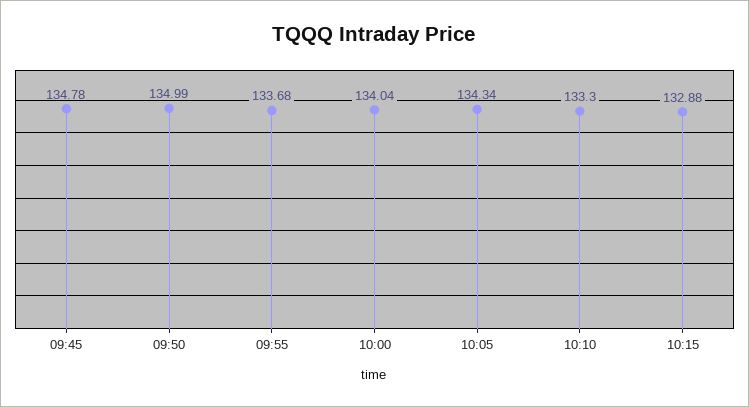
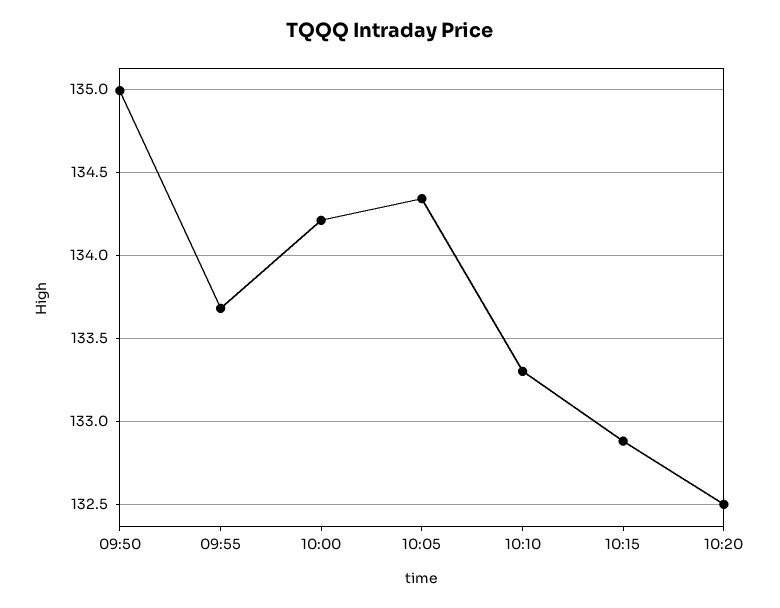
09:45: 134.78 -> none
10:00: 134.04 -> 134.2
10:20: none -> 132.5

